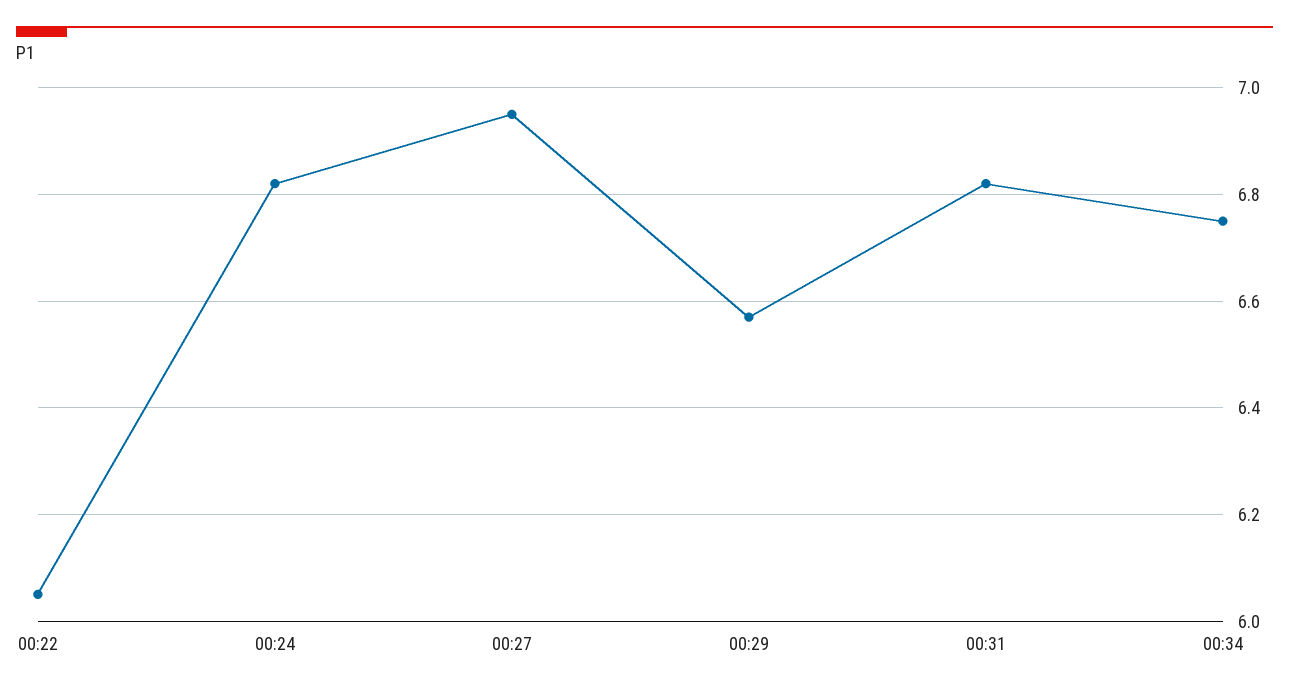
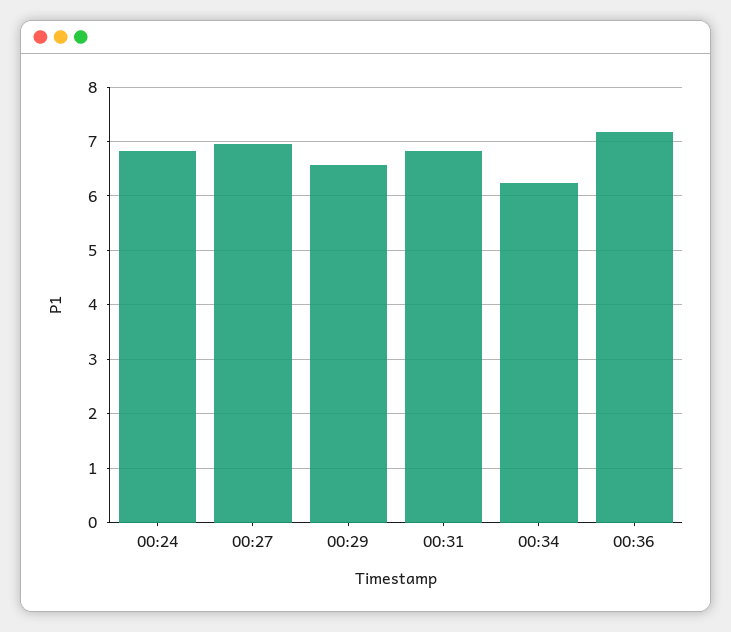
00:22: 6.05 -> none
00:34: 6.75 -> 6.2
00:36: none -> 7.2

